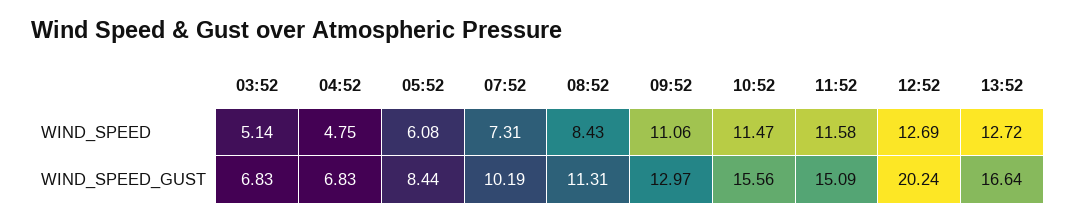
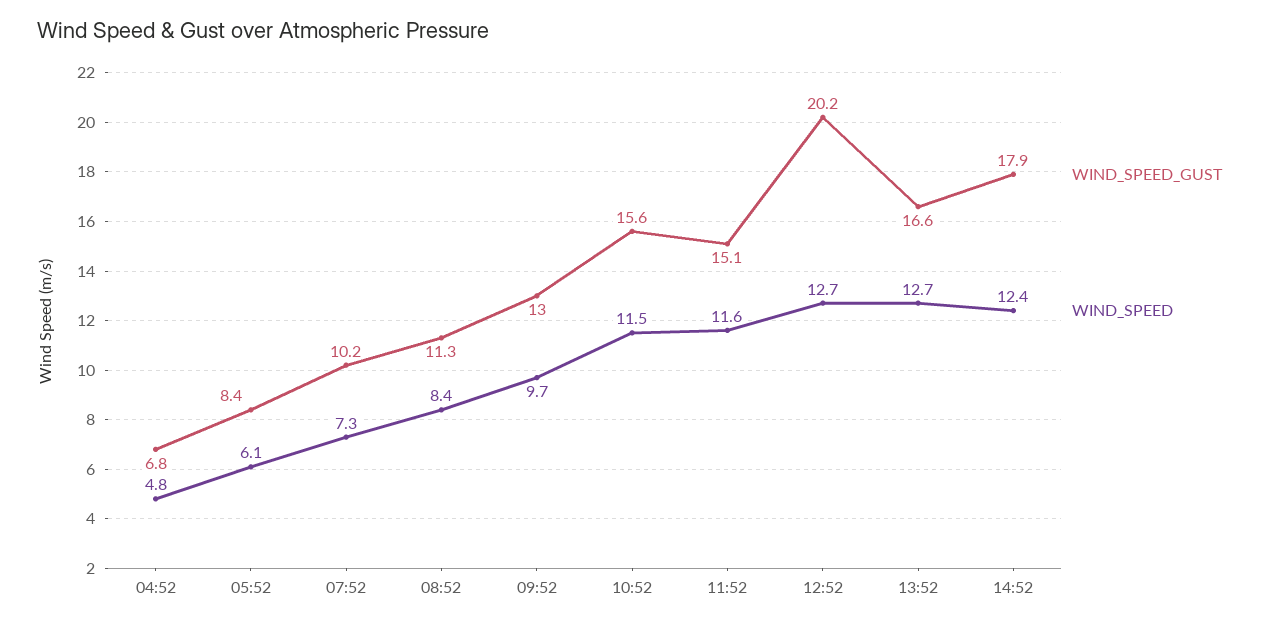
WIND_SPEED, 03:52: 5.14 -> none
WIND_SPEED, 09:52: 11.06 -> 9.7
WIND_SPEED_GUST, 03:52: 6.83 -> none
WIND_SPEED_GUST, 14:52: none -> 17.9
WIND_SPEED, 14:52: none -> 12.4

